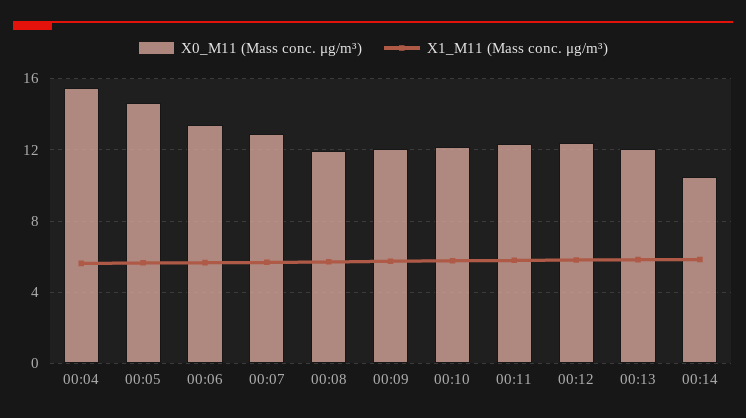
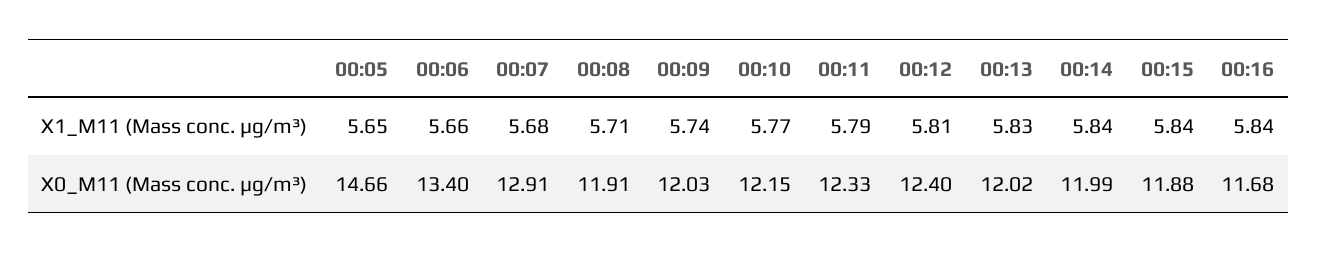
X0_M11 (Mass conc. μg/m³), 00:04: 15.5 -> none
X1_M11 (Mass conc. μg/m³), 00:04: 5.5 -> none
X0_M11 (Mass conc. μg/m³), 00:14: 10.5 -> 11.99
X1_M11 (Mass conc. μg/m³), 00:15: none -> 5.84
X1_M11 (Mass conc. μg/m³), 00:16: none -> 5.84
X0_M11 (Mass conc. μg/m³), 00:15: none -> 11.88
X0_M11 (Mass conc. μg/m³), 00:16: none -> 11.68

